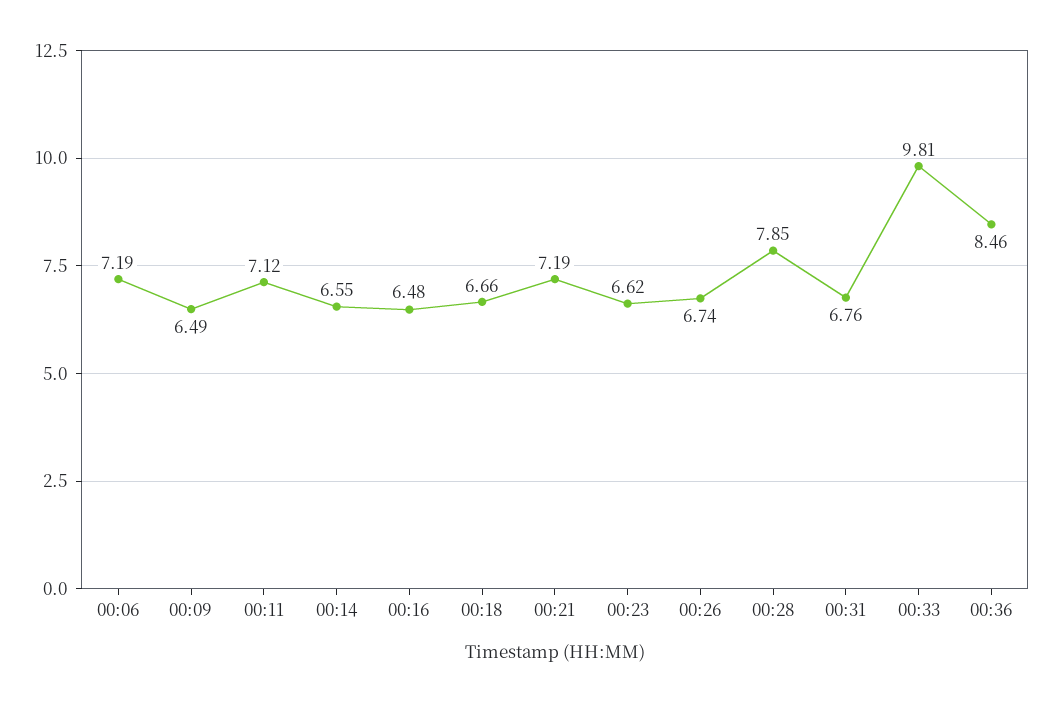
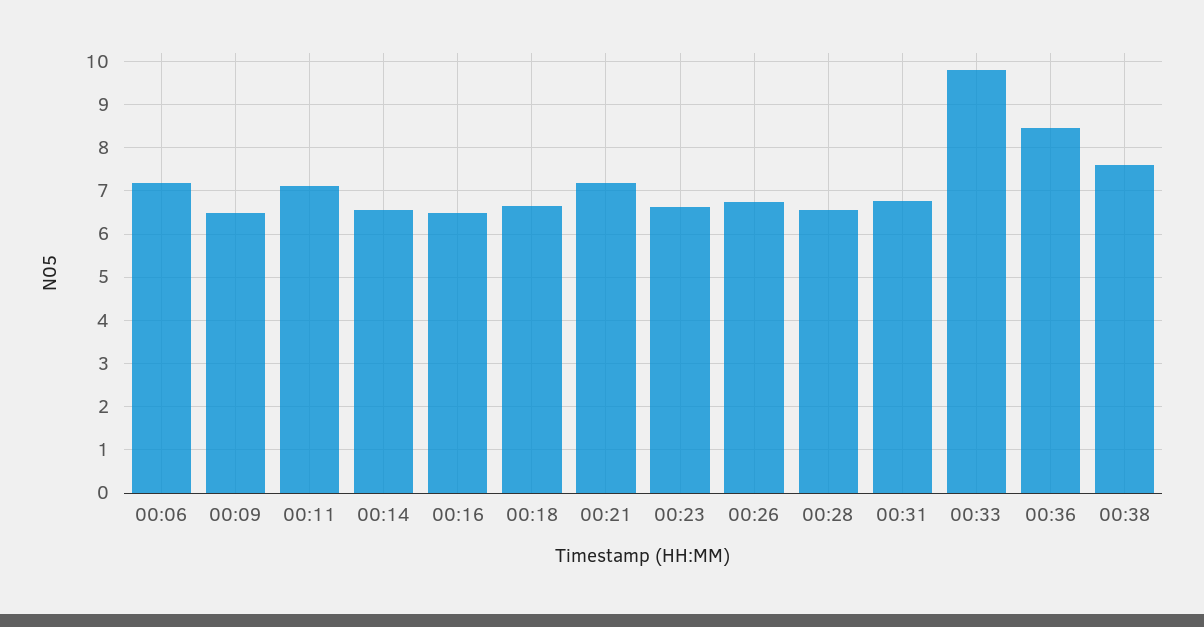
00:28: 7.85 -> 6.6
00:38: none -> 7.6

